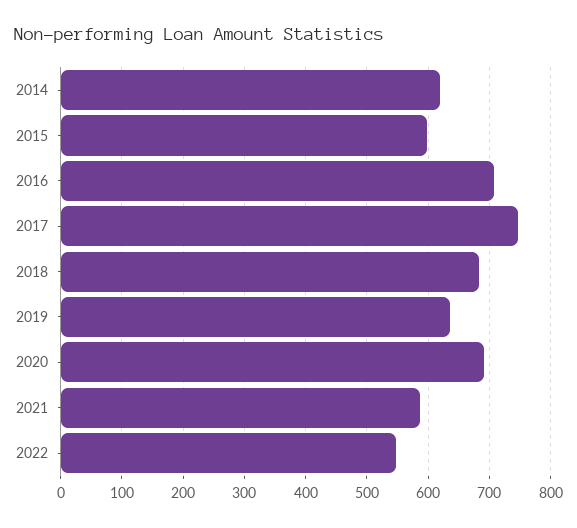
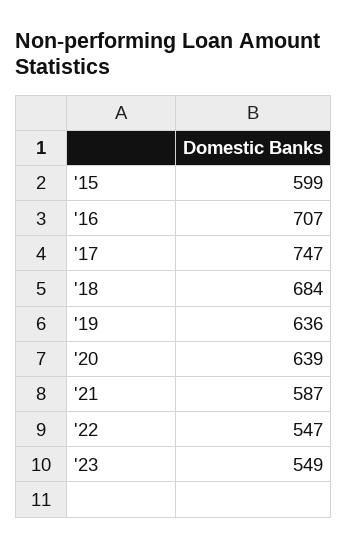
2014: 620 -> none
2020: 690 -> 639
'23: none -> 549

